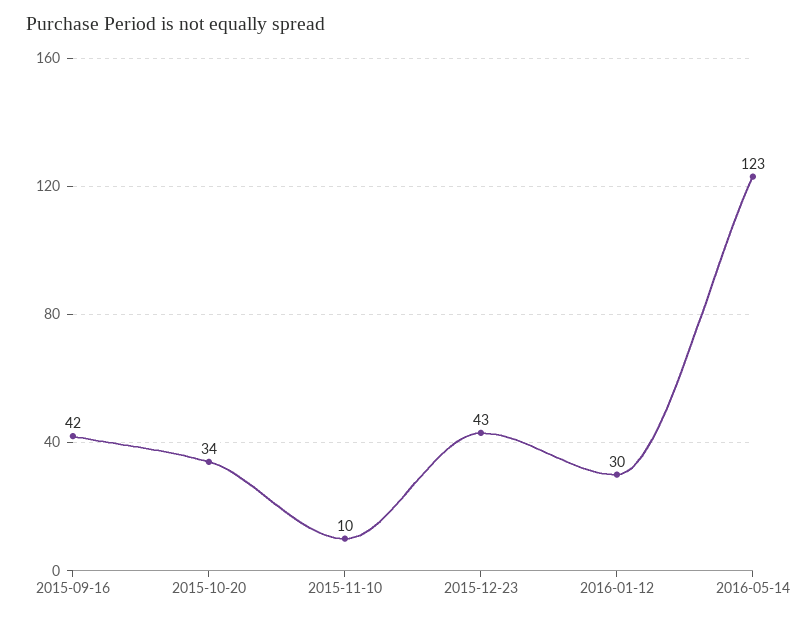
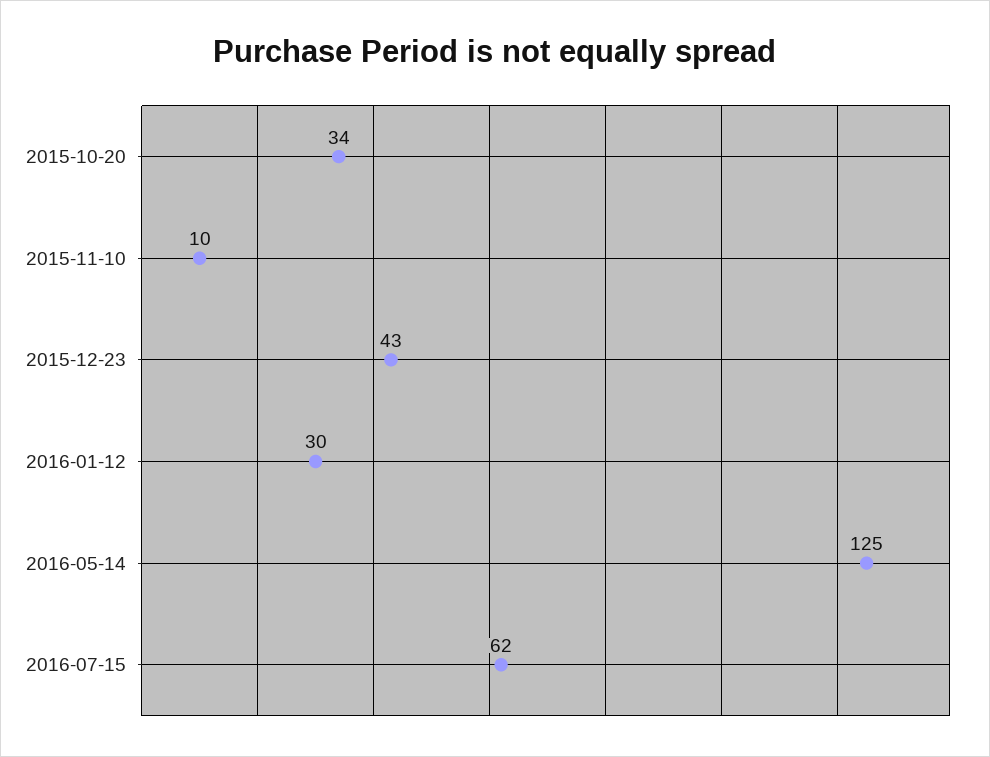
2015-09-16: 42 -> none
2016-05-14: 123 -> 125
2016-07-15: none -> 62

